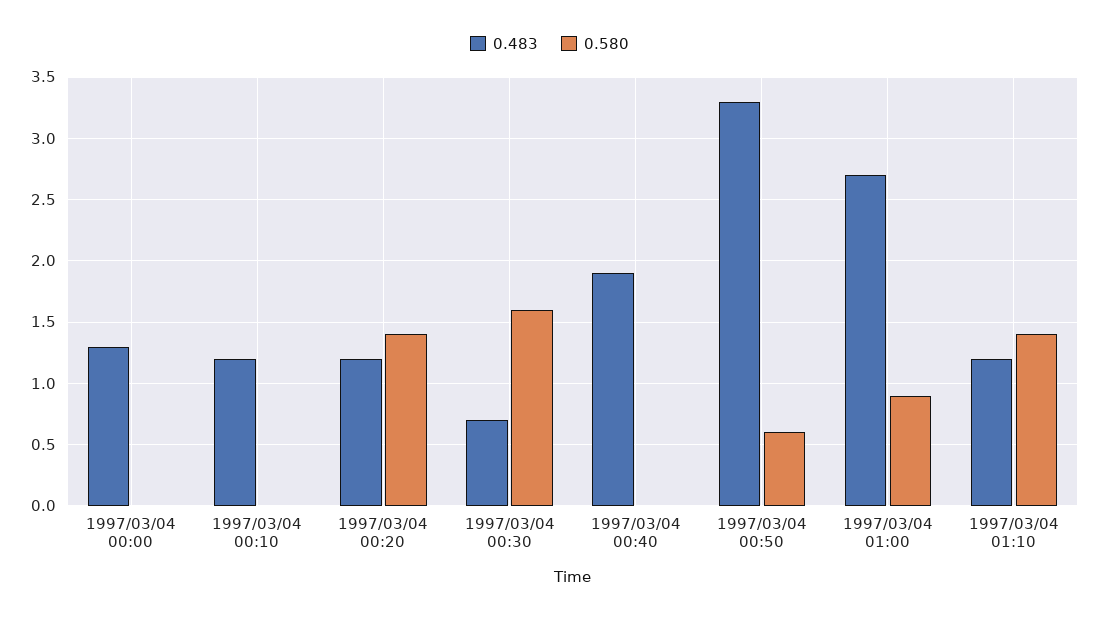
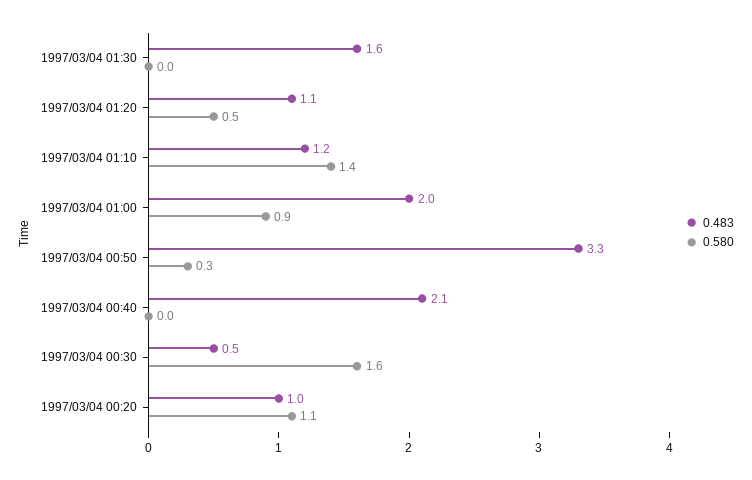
0.483, 1997/03/04 00:00: 1.3 -> none
0.580, 1997/03/04 00:00: 0 -> none
0.483, 1997/03/04 00:10: 1.2 -> none
0.580, 1997/03/04 00:10: 0 -> none
0.483, 1997/03/04 00:20: 1.2 -> 1
0.580, 1997/03/04 00:20: 1.4 -> 1.1
0.483, 1997/03/04 00:30: 0.7 -> 0.5
0.483, 1997/03/04 00:40: 1.9 -> 2.1
0.580, 1997/03/04 00:50: 0.6 -> 0.3
0.483, 1997/03/04 01:00: 2.7 -> 2
0.483, 1997/03/04 01:30: none -> 1.6
0.580, 1997/03/04 01:30: none -> 0
0.483, 1997/03/04 01:20: none -> 1.1
0.580, 1997/03/04 01:20: none -> 0.5

